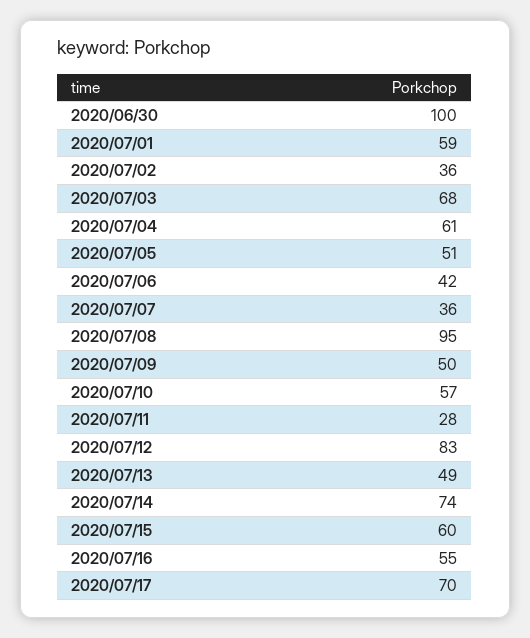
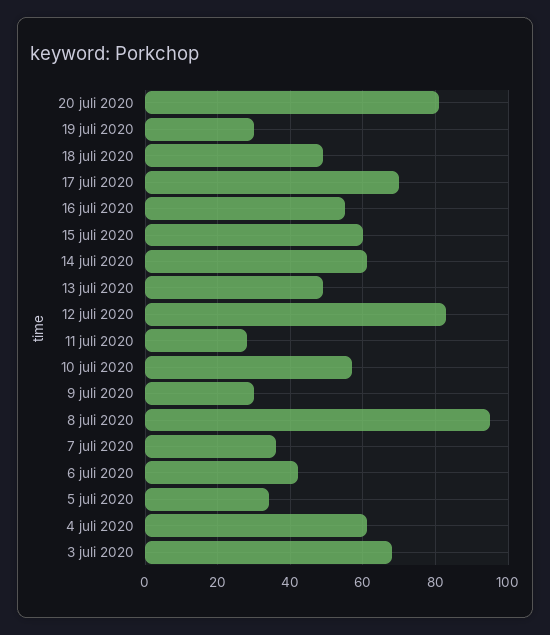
2020/06/30: 100 -> none
2020/07/01: 59 -> none
2020/07/02: 36 -> none
2020/07/05: 51 -> 35
2020/07/09: 50 -> 30
2020/07/14: 74 -> 60
20 juli 2020: none -> 80
19 juli 2020: none -> 30
18 juli 2020: none -> 50

